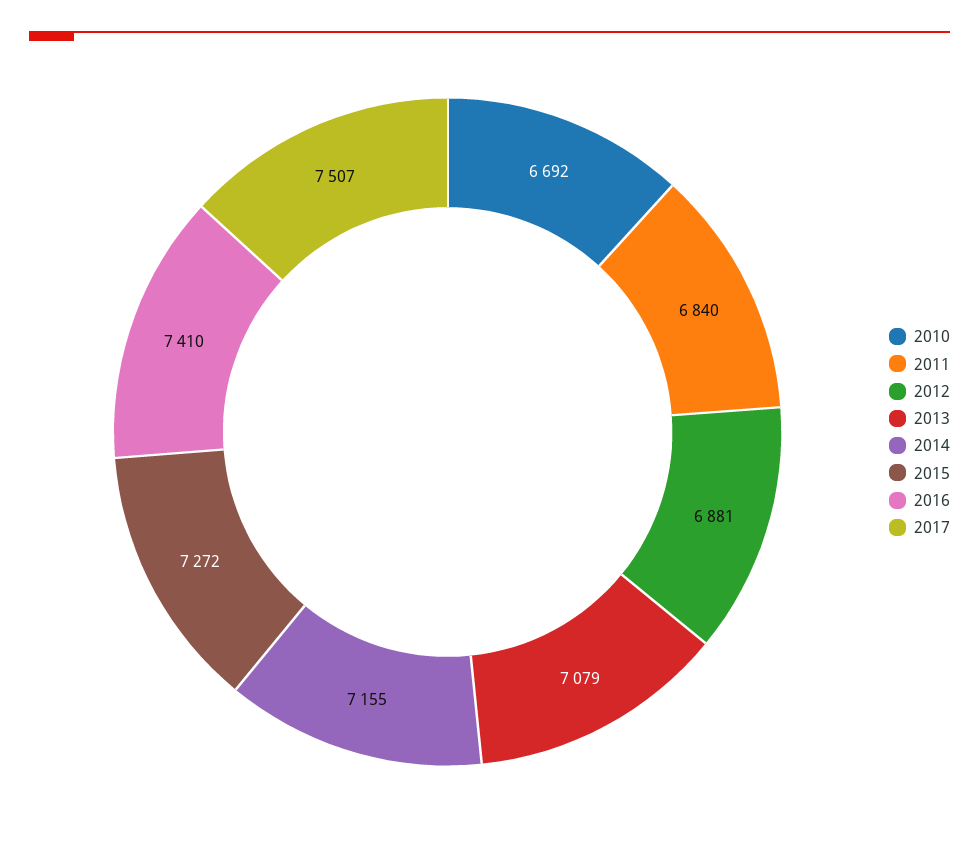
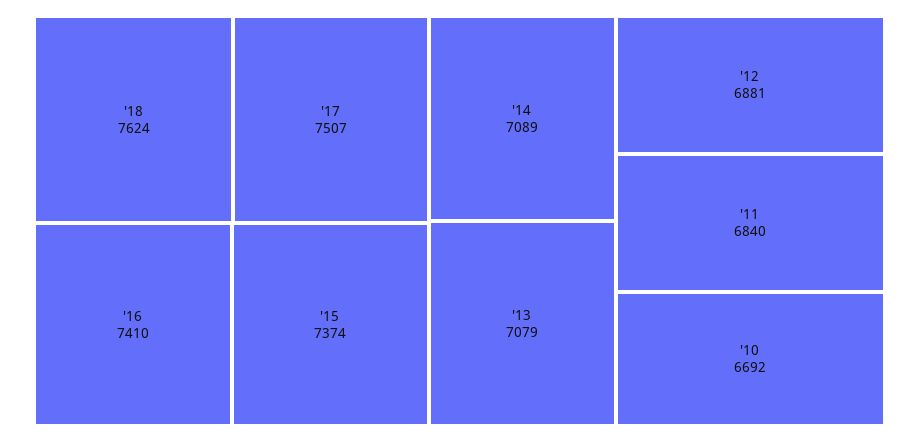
2014: 7155 -> 7089
2015: 7272 -> 7374
'18: none -> 7624

